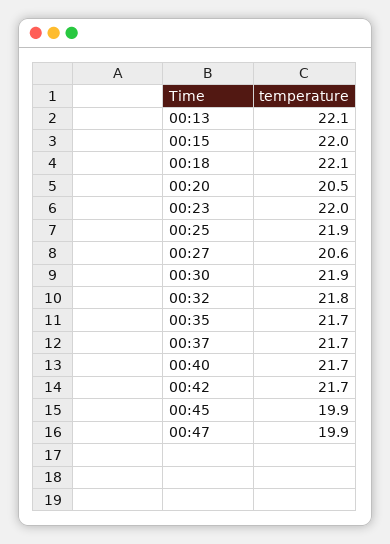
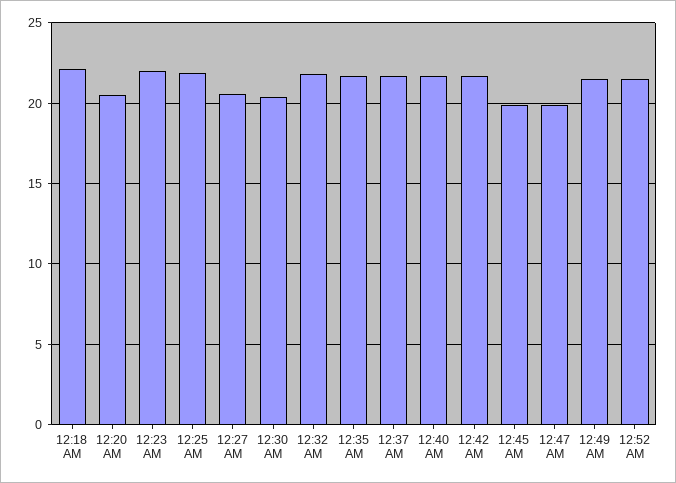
00:13: 22.1 -> none
00:15: 22 -> none
00:30: 21.9 -> 20.5
12:49 AM: none -> 21.5
12:52 AM: none -> 21.5

